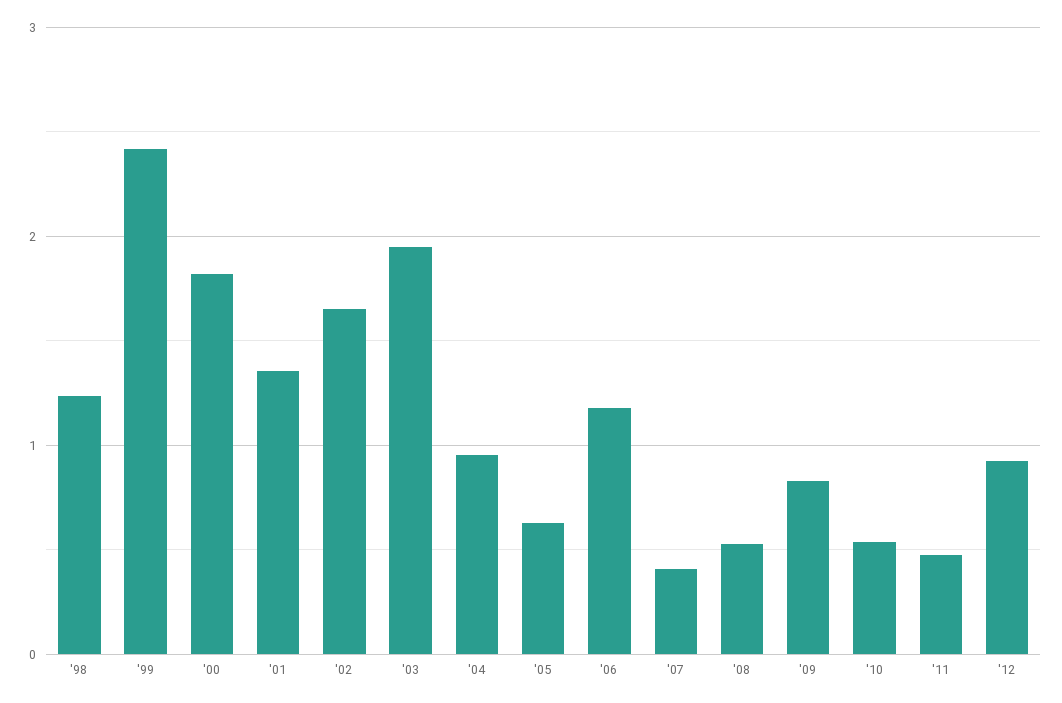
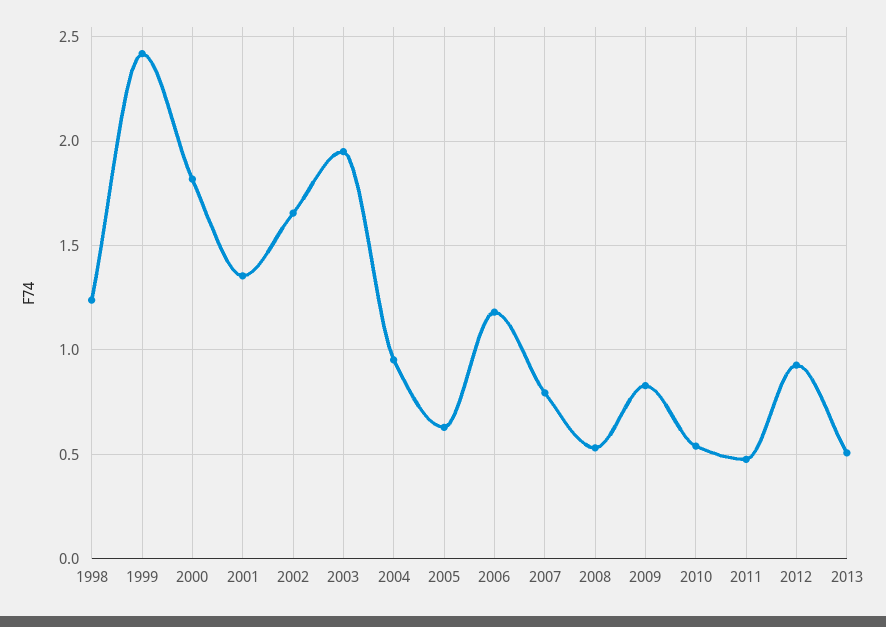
'07: 0.4 -> 0.8
2013: none -> 0.5

